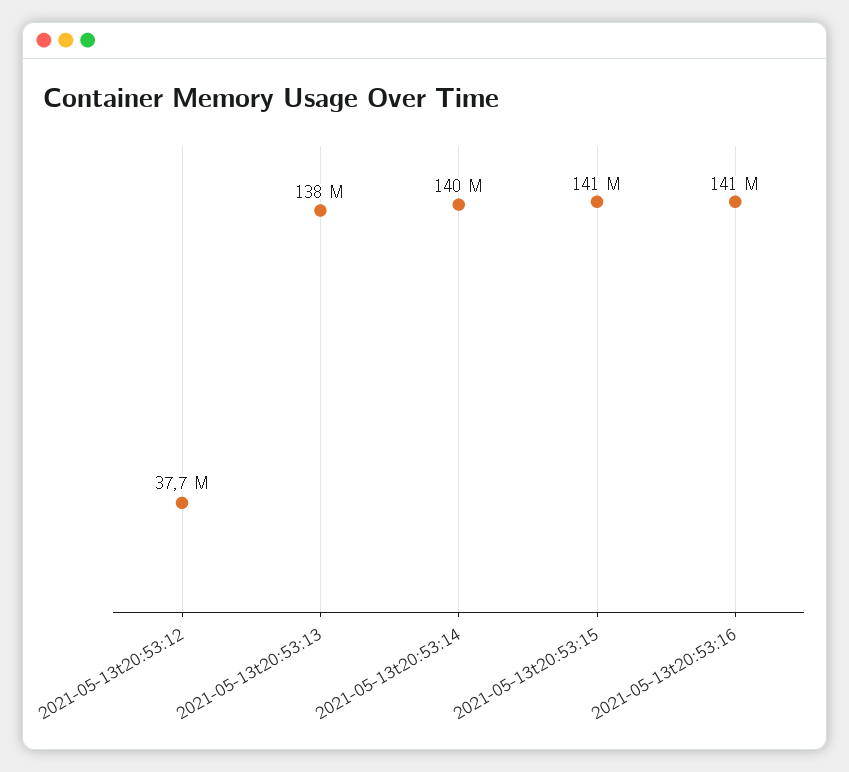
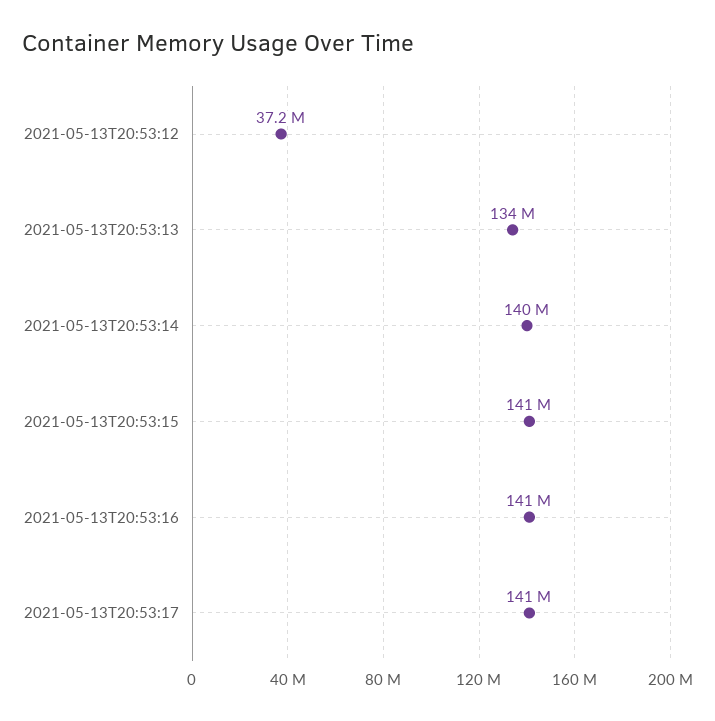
2021-05-13t20:53:12: 37700000 -> 37200000
2021-05-13t20:53:13: 138000000 -> 134000000
2021-05-13T20:53:17: none -> 141000000

